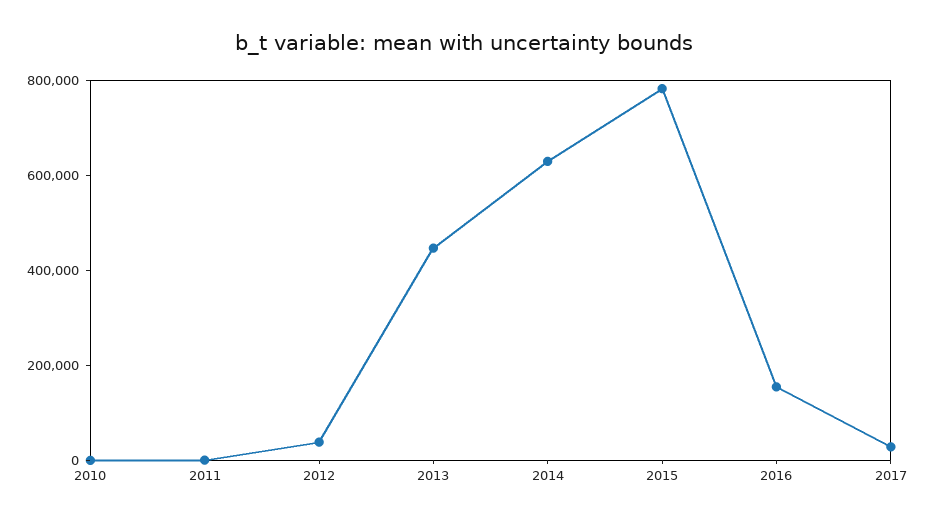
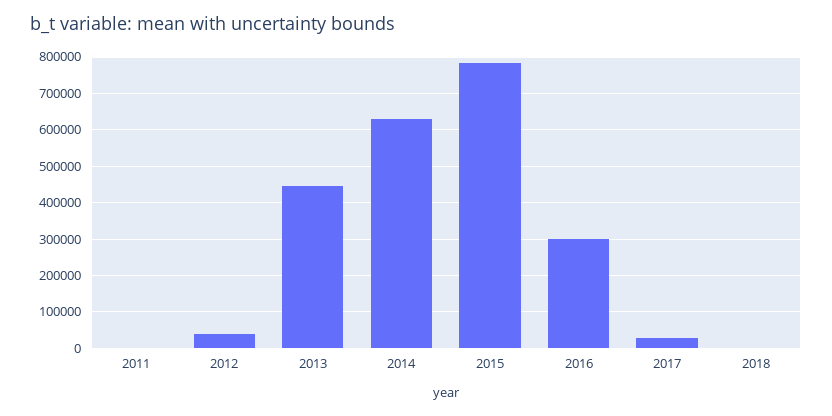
2010: 0 -> none
2016: 150000 -> 300000
2018: none -> 0

